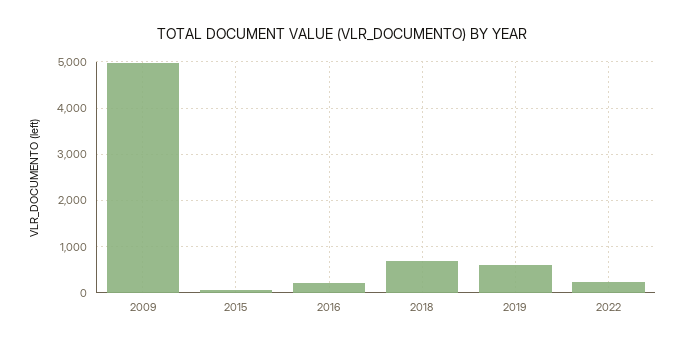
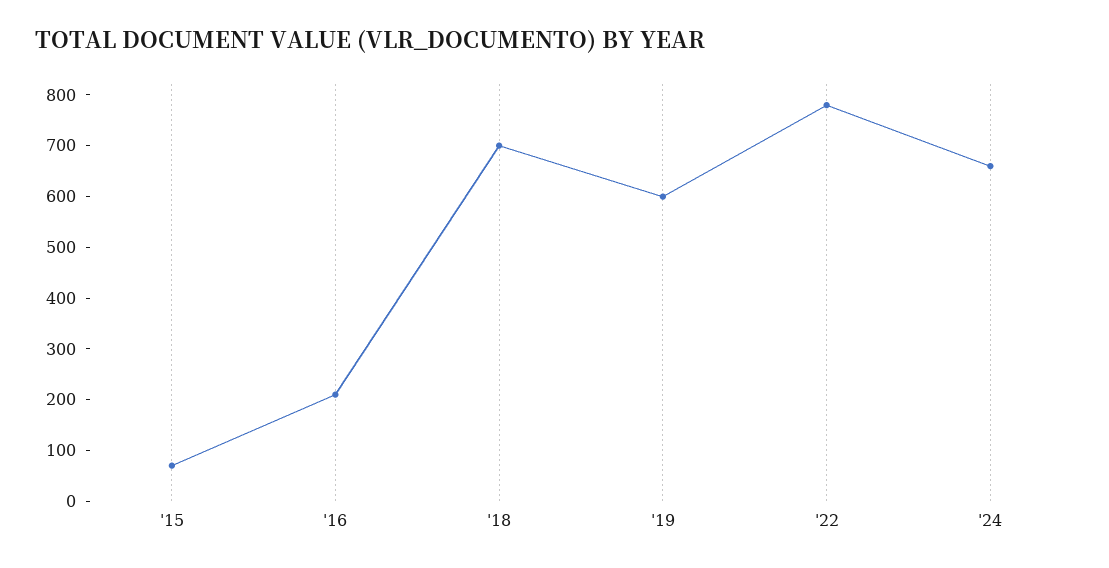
2009: 5000 -> none
2022: 200 -> 780
'24: none -> 660

